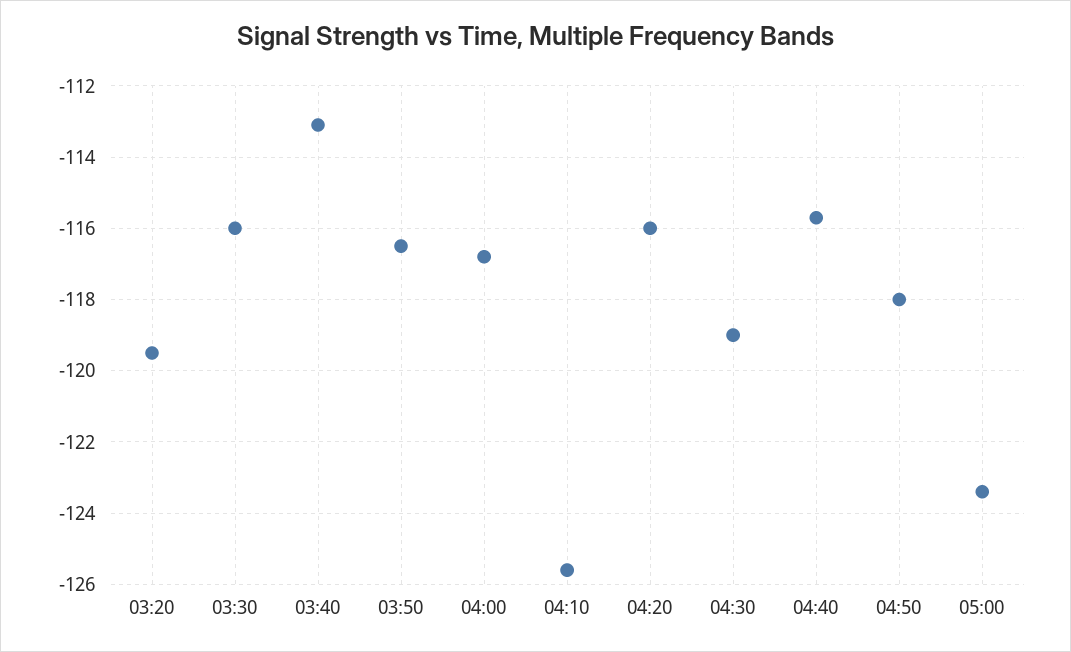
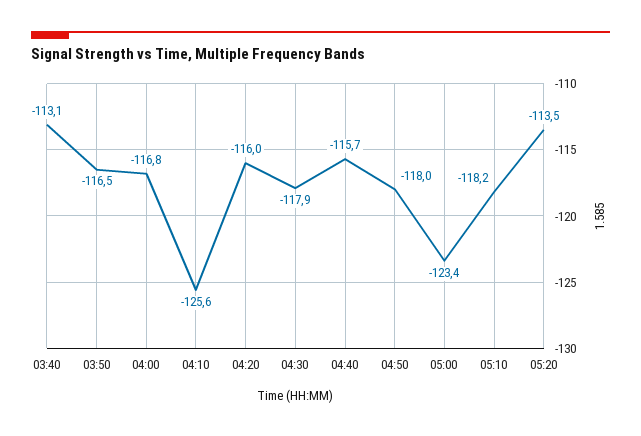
03:20: -119.5 -> none
03:30: -116 -> none
04:30: -119 -> -117.9
05:10: none -> -118.2
05:20: none -> -113.5

